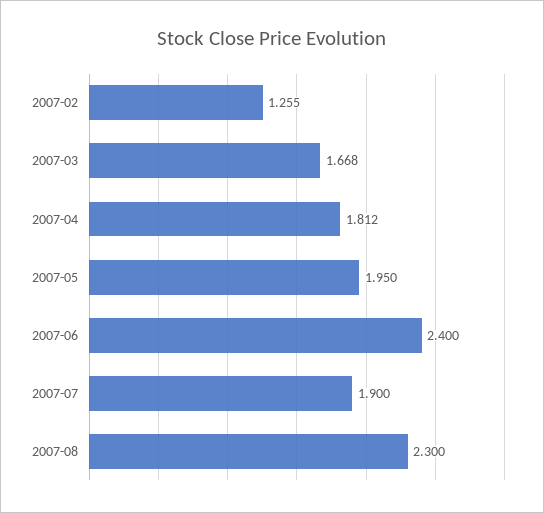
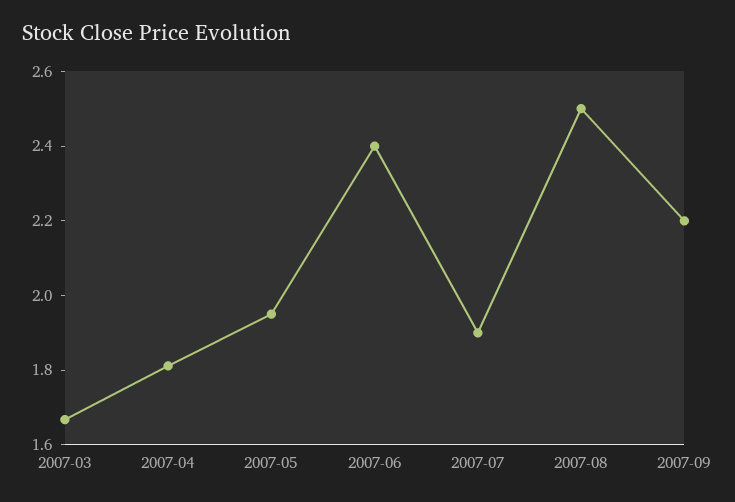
2007-02: 1.255 -> none
2007-08: 2.3 -> 2.5
2007-09: none -> 2.2

